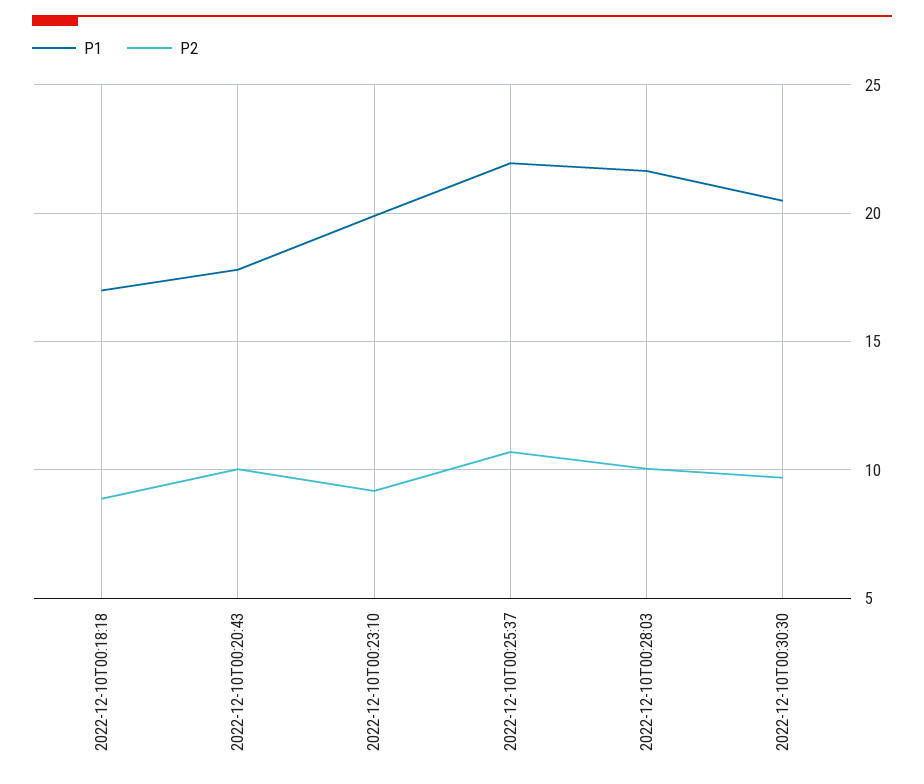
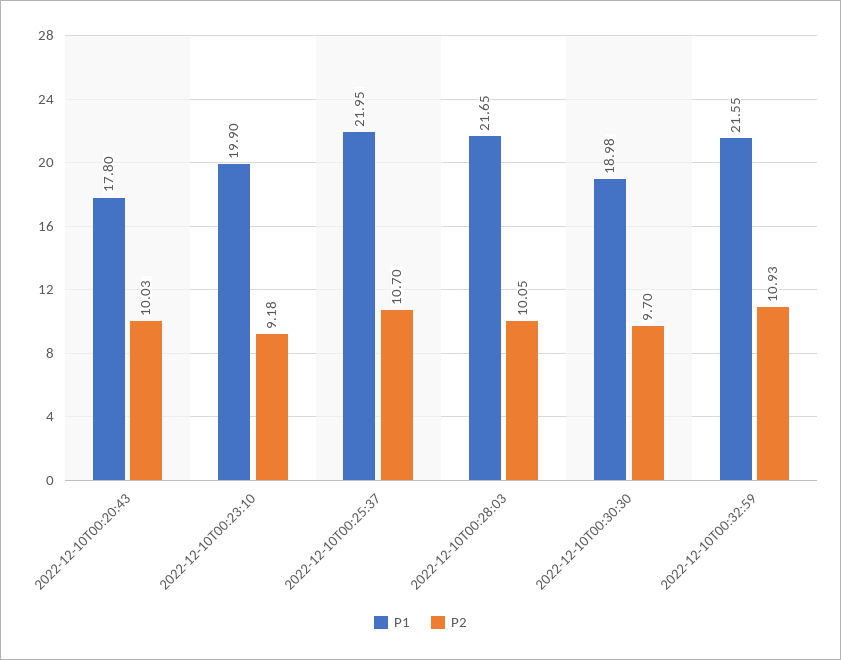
P1, 2022-12-10T00:18:18: 17 -> none
P2, 2022-12-10T00:18:18: 9 -> none
P1, 2022-12-10T00:30:30: 20.5 -> 18.98
P1, 2022-12-10T00:32:59: none -> 21.55
P2, 2022-12-10T00:32:59: none -> 10.93

